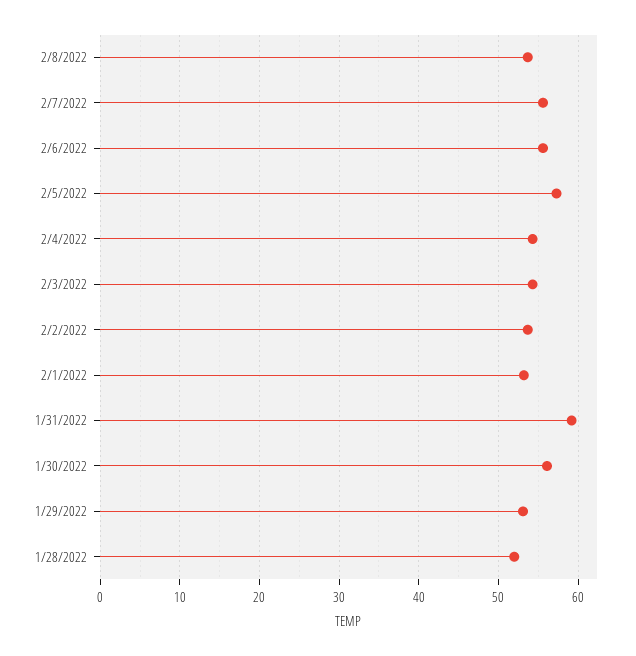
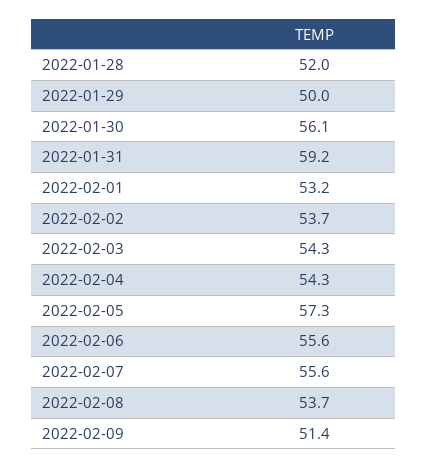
1/29/2022: 53 -> 50
2022-02-09: none -> 51.4

